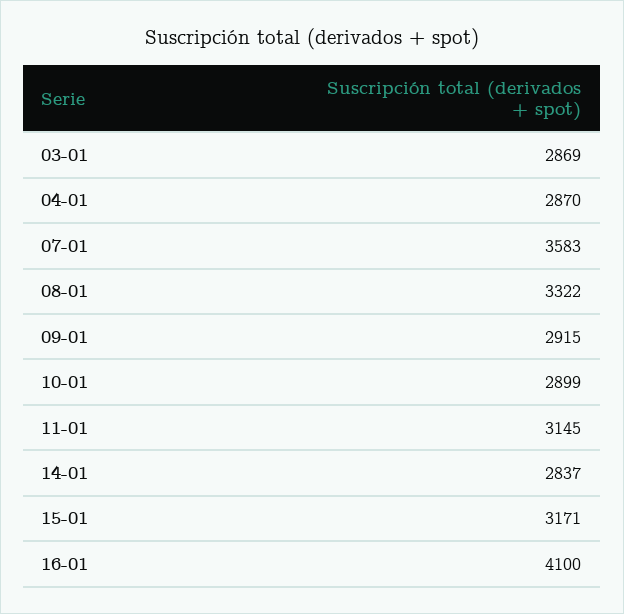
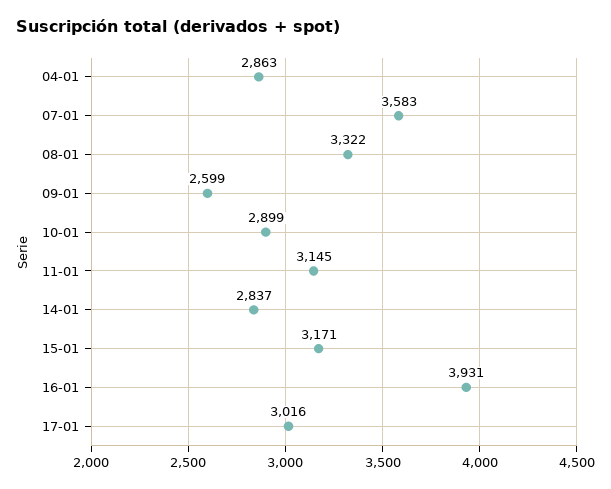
03-01: 2869 -> none
04-01: 2870 -> 2863
09-01: 2915 -> 2599
16-01: 4100 -> 3931
17-01: none -> 3016

